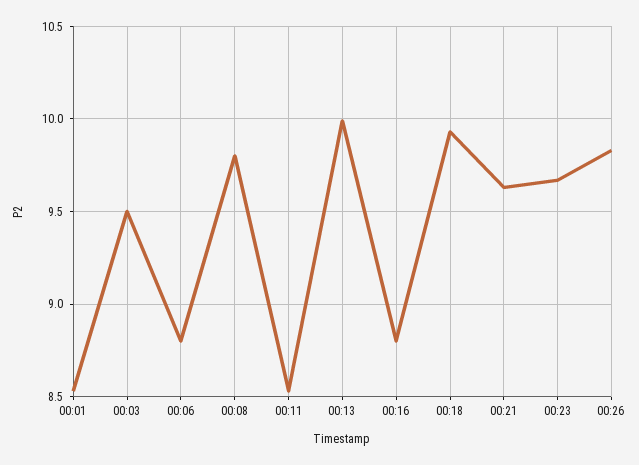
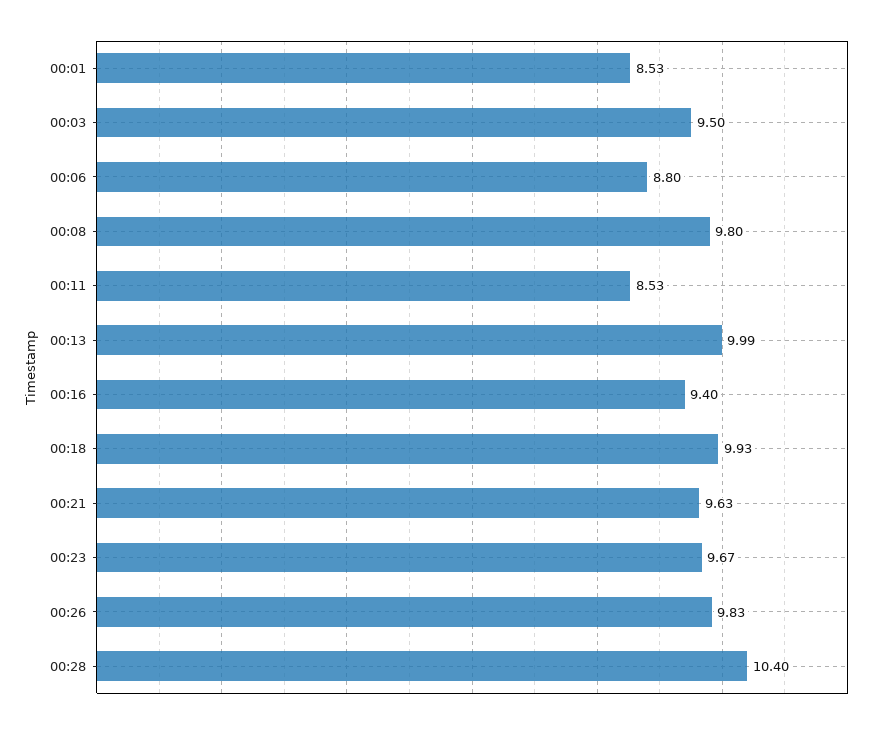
00:16: 8.8 -> 9.4
00:28: none -> 10.4

